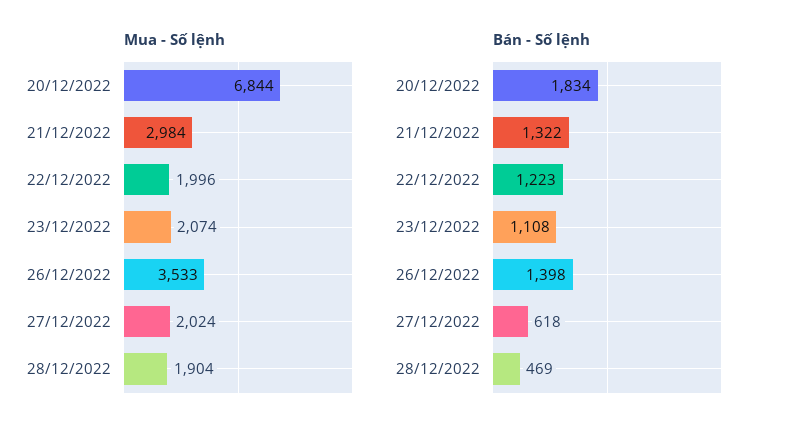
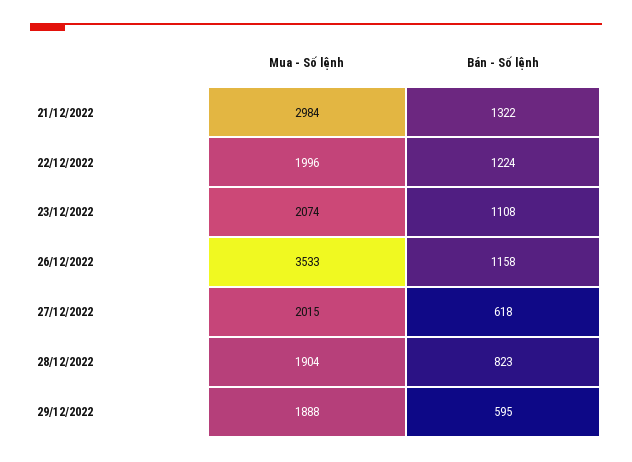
Mua - Số lệnh, 20/12/2022: 6844 -> none
Mua - Số lệnh, 27/12/2022: 2024 -> 2015
Bán - Số lệnh, 20/12/2022: 1834 -> none
Bán - Số lệnh, 22/12/2022: 1223 -> 1224
Bán - Số lệnh, 26/12/2022: 1398 -> 1158
Bán - Số lệnh, 28/12/2022: 469 -> 823
Mua - Số lệnh, 29/12/2022: none -> 1888
Bán - Số lệnh, 29/12/2022: none -> 595

